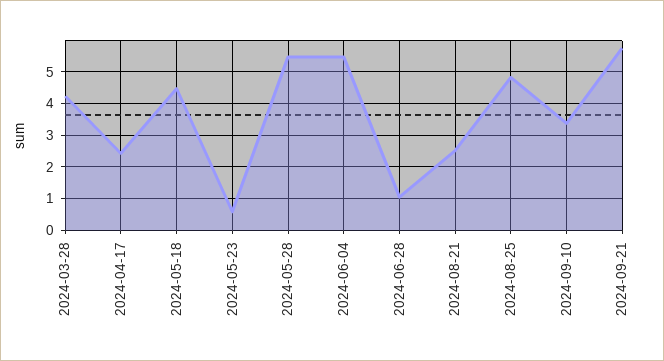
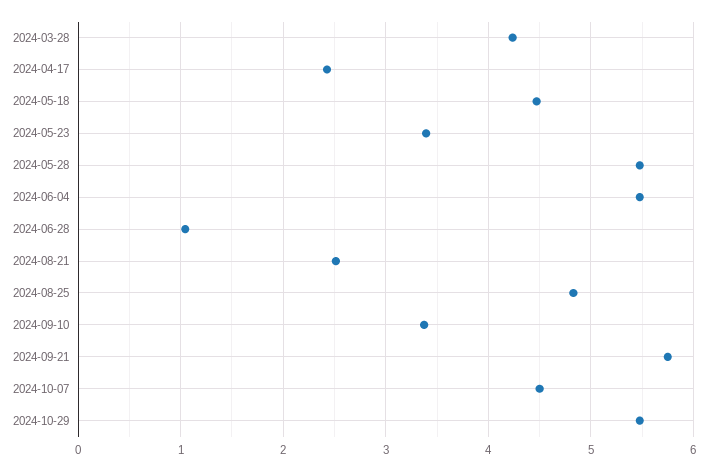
2024-05-23: 0.6 -> 3.4
2024-10-07: none -> 4.5
2024-10-29: none -> 5.5

